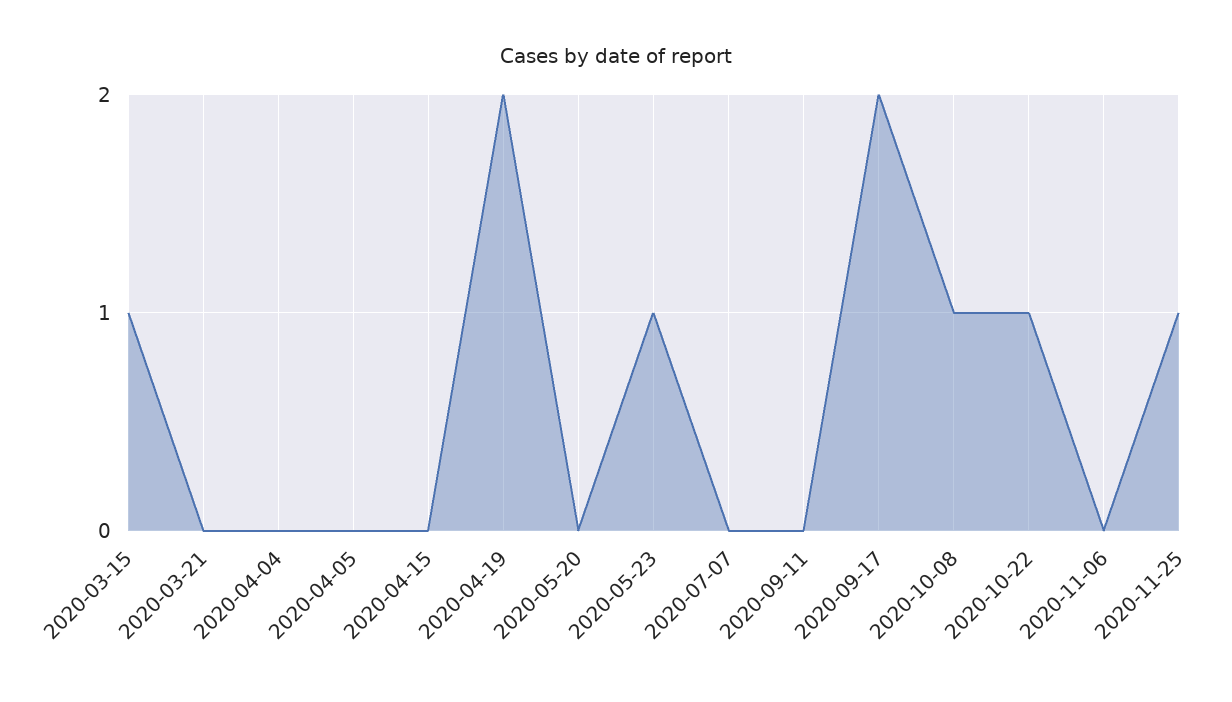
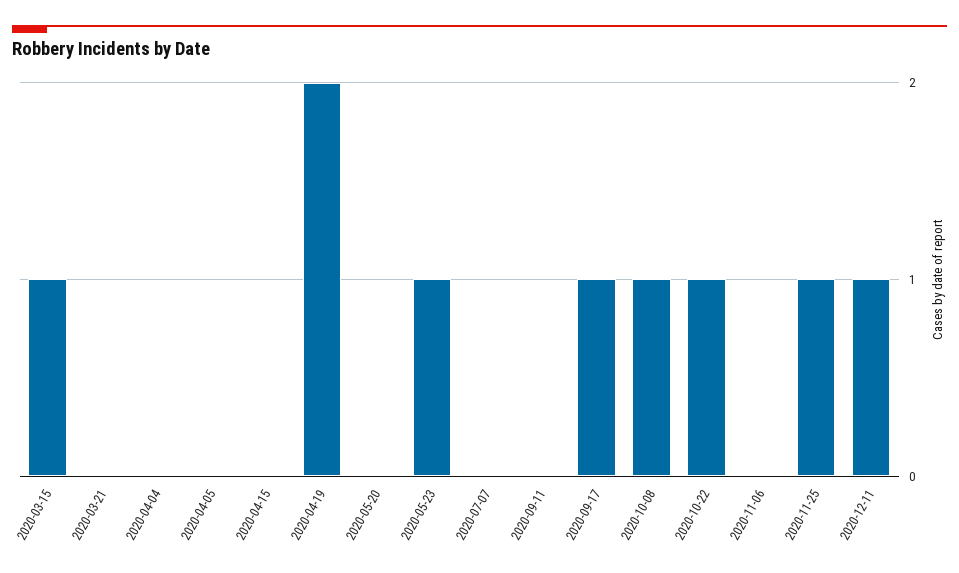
2020-09-17: 2 -> 1
2020-12-11: none -> 1

